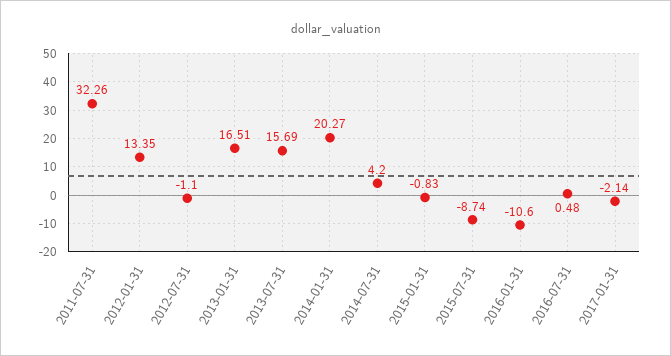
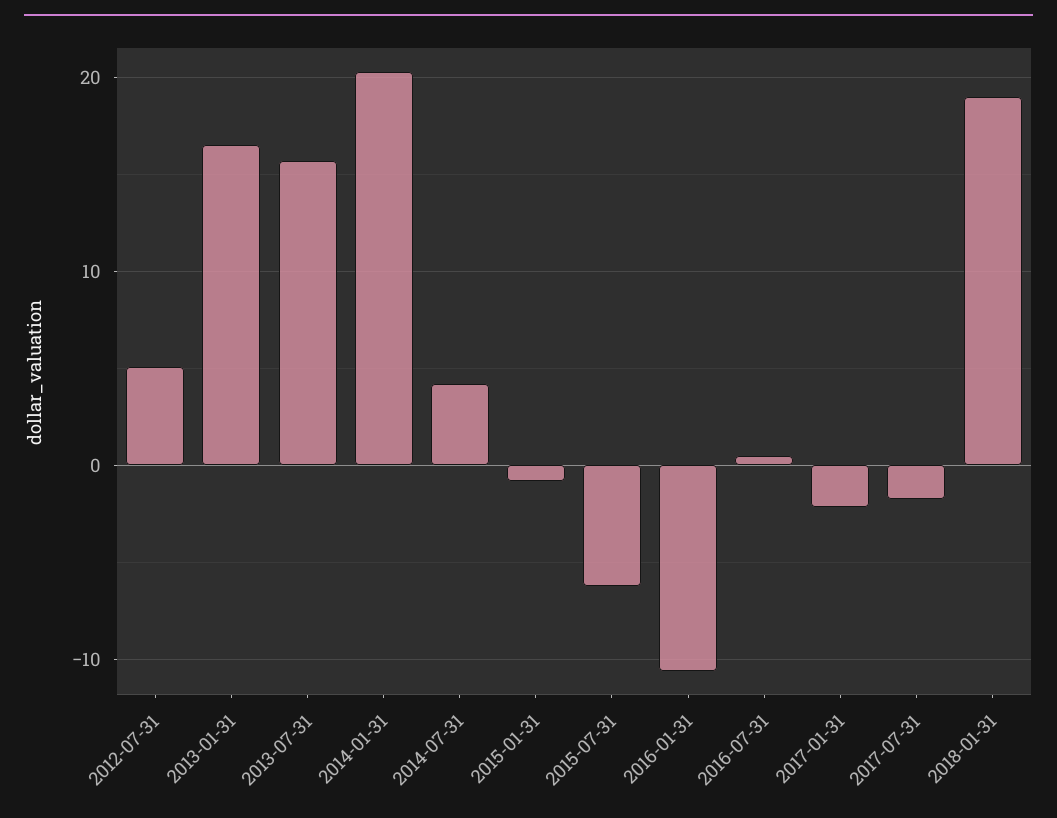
2011-07-31: 32.26 -> none
2012-01-31: 13.35 -> none
2012-07-31: -1.1 -> 5
2015-07-31: -8.74 -> -6
2017-07-31: none -> -2
2018-01-31: none -> 19

